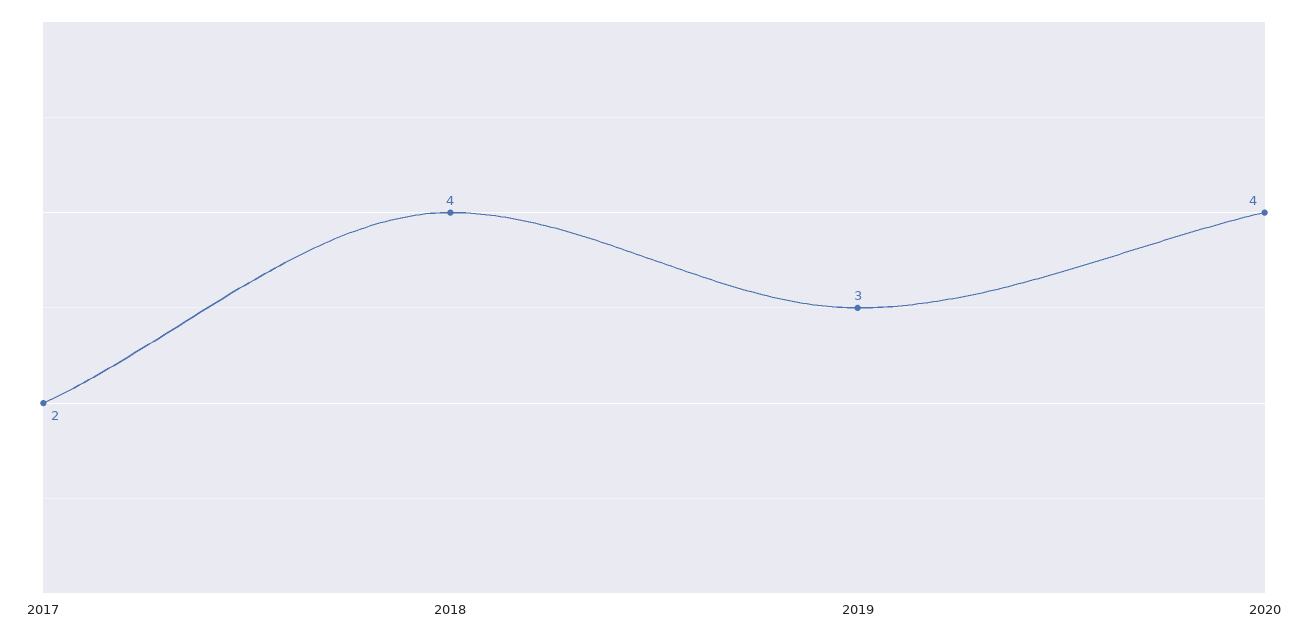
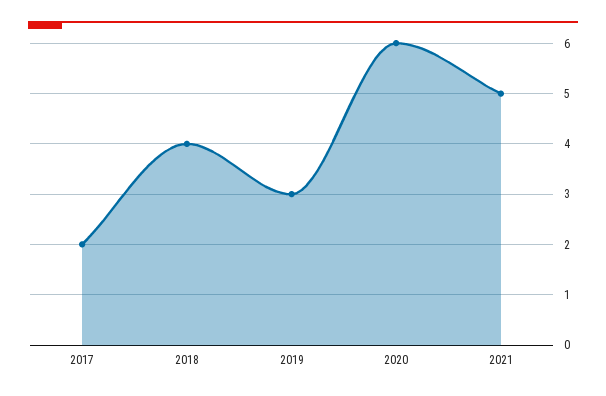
2020: 4 -> 6
2021: none -> 5

